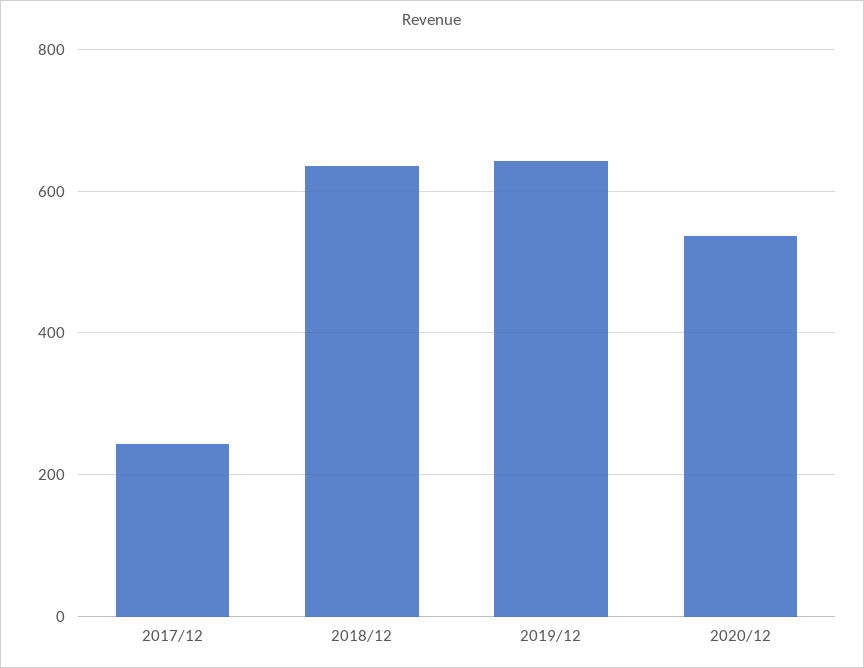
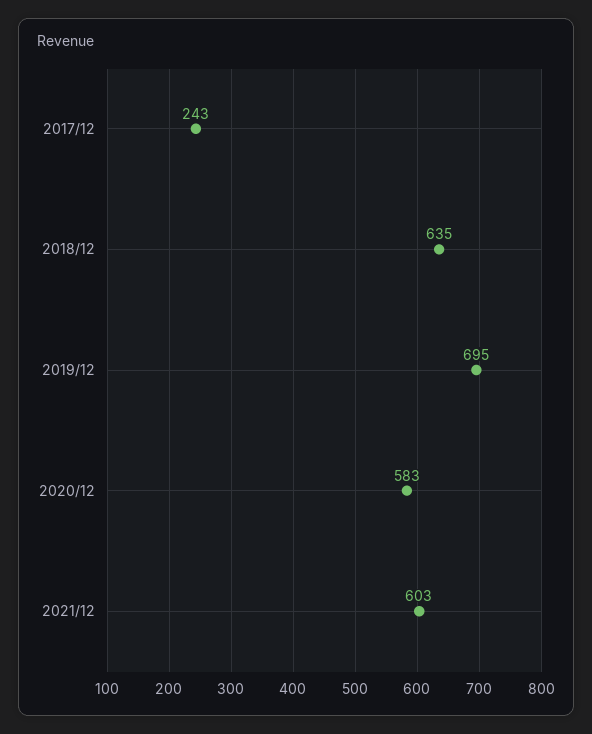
2019/12: 640 -> 695
2020/12: 540 -> 583
2021/12: none -> 603

